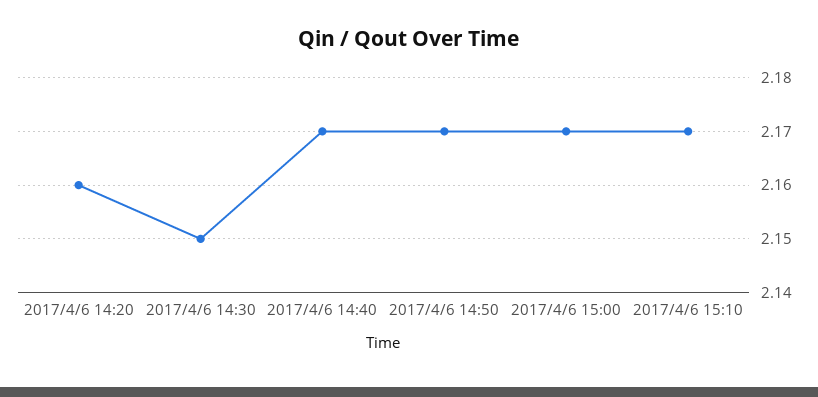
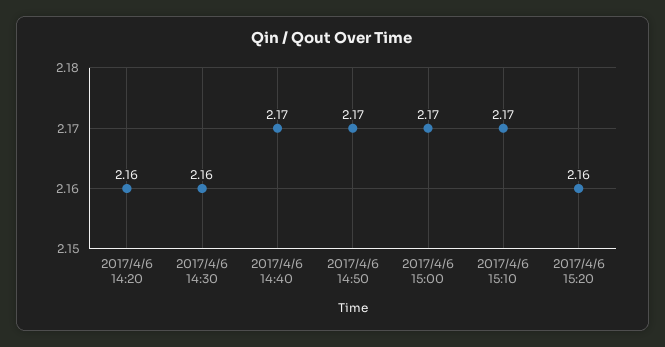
2017/4/6 14:30: 2.15 -> 2.16
2017/4/6 15:20: none -> 2.16

